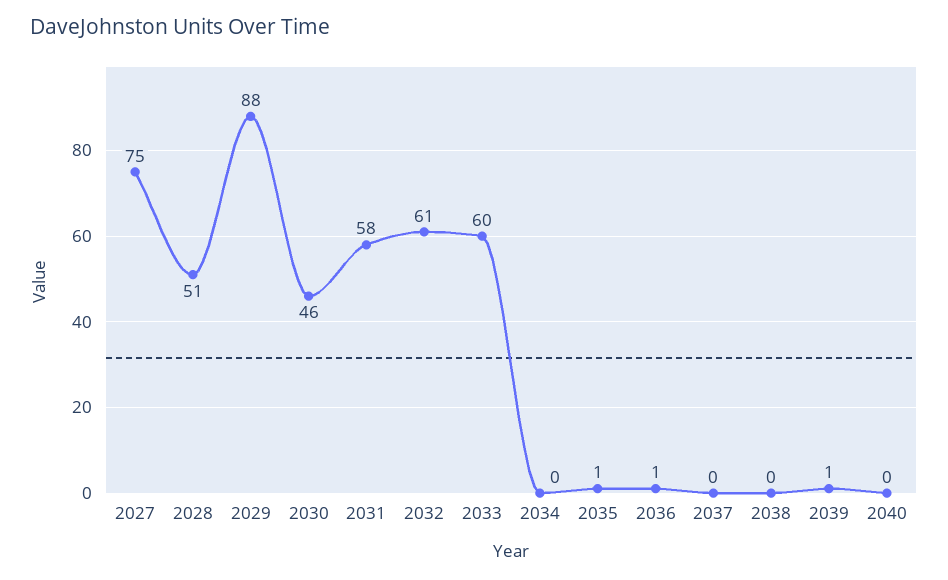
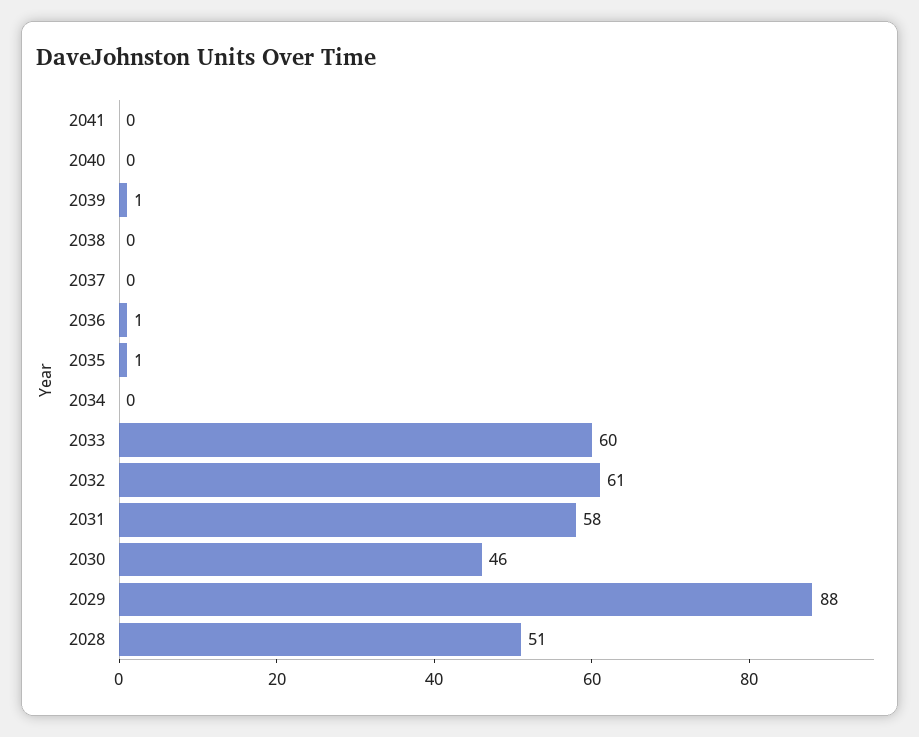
2027: 75 -> none
2041: none -> 0

